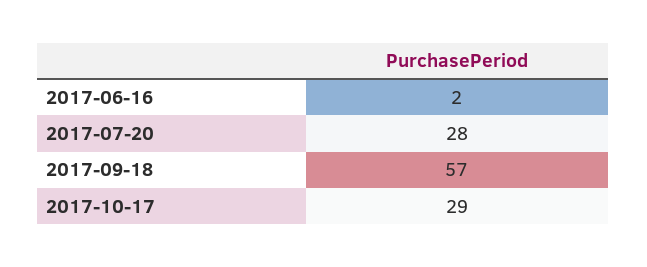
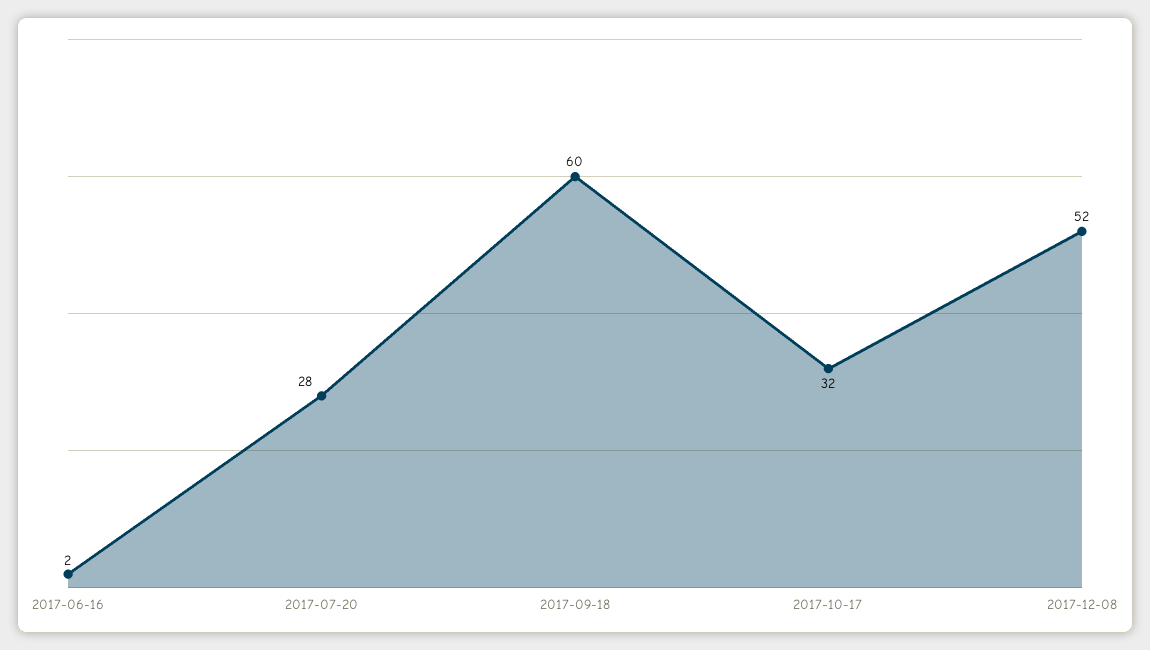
2017-09-18: 57 -> 60
2017-10-17: 29 -> 32
2017-12-08: none -> 52

